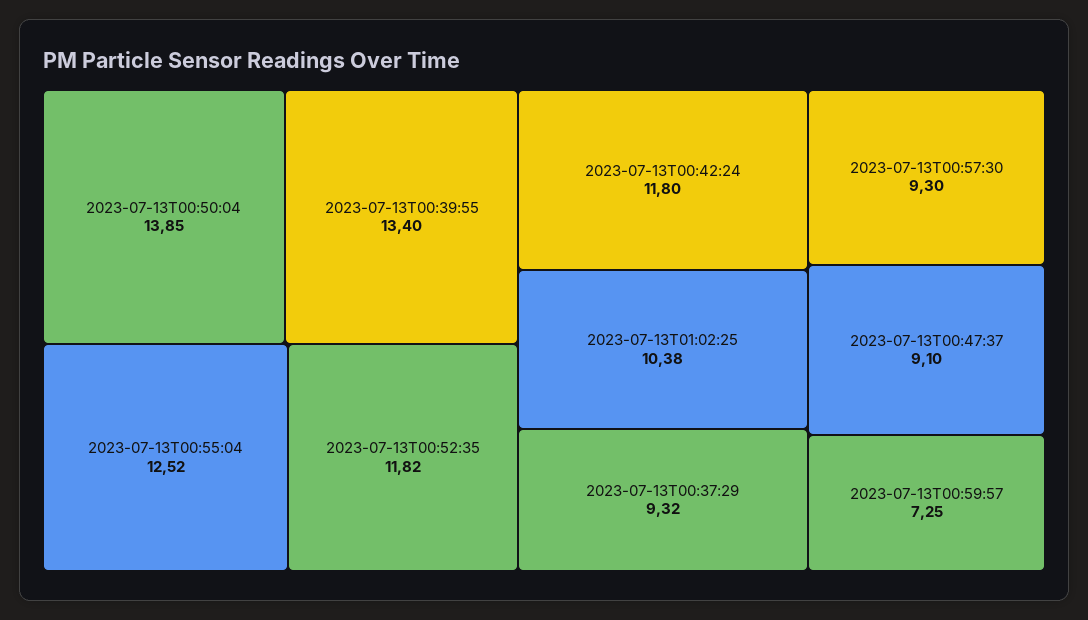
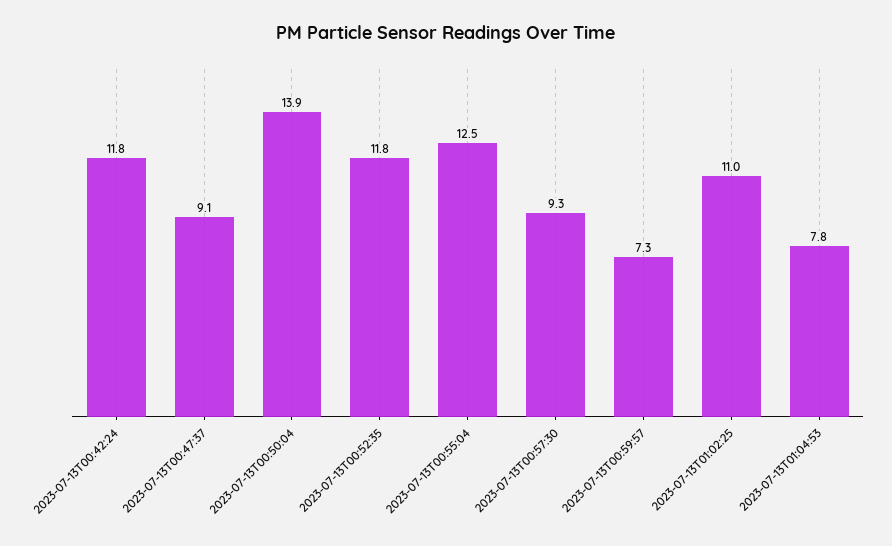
2023-07-13T00:39:55: 13.4 -> none
2023-07-13T01:02:25: 10.38 -> 11
2023-07-13T00:37:29: 9.32 -> none
2023-07-13T01:04:53: none -> 7.8

